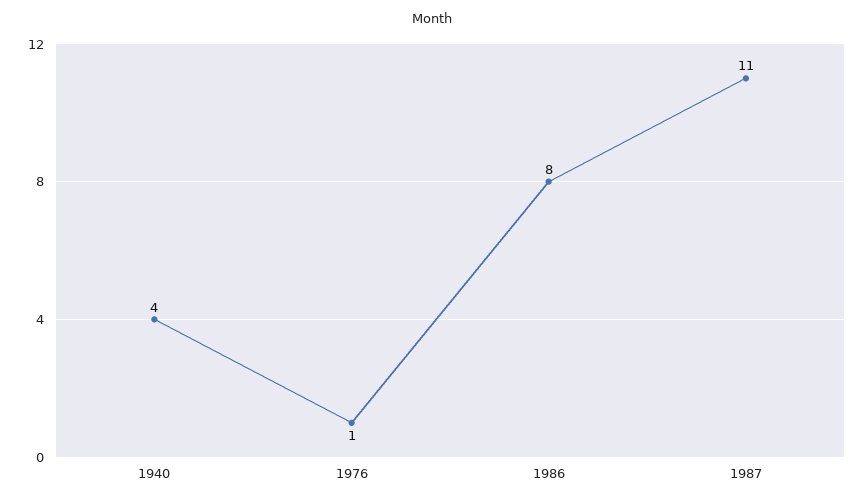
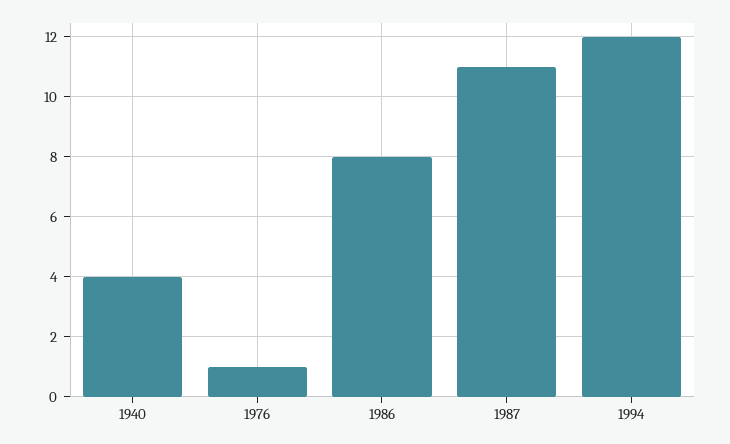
1994: none -> 12

